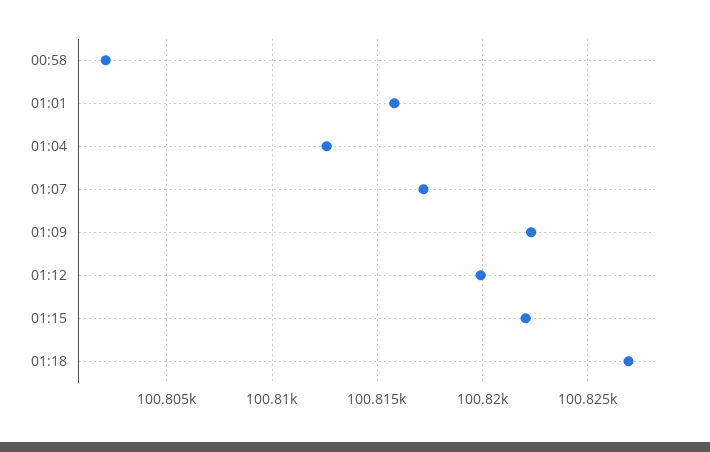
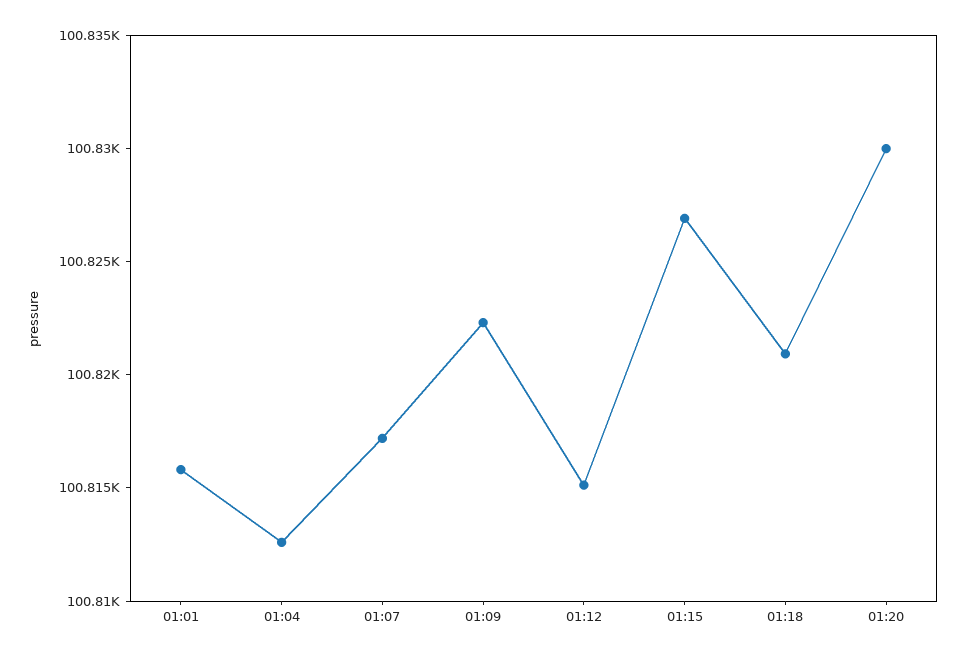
00:58: 100802 -> none
01:12: 100820 -> 100815
01:15: 100822 -> 100827
01:18: 100827 -> 100821
01:20: none -> 100830

